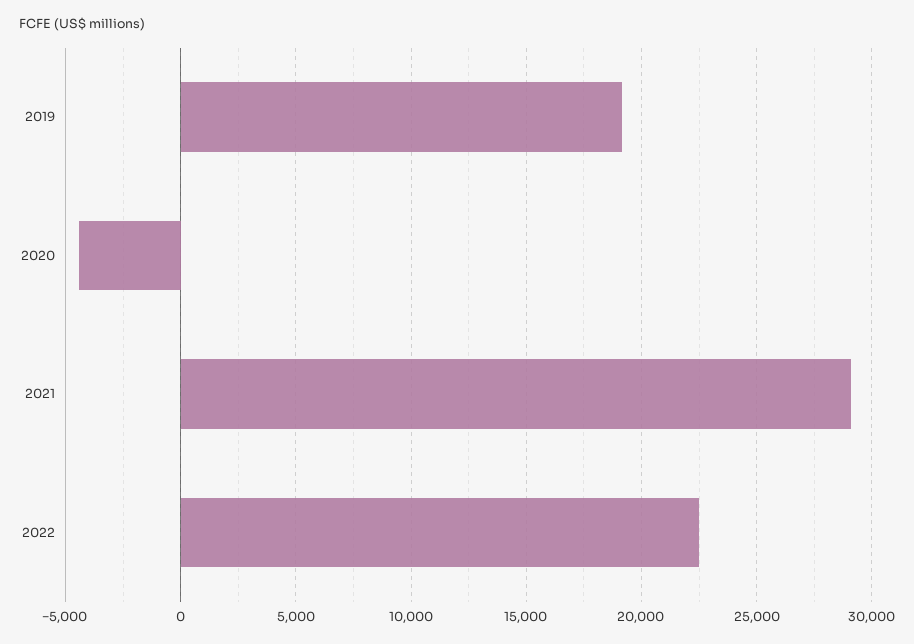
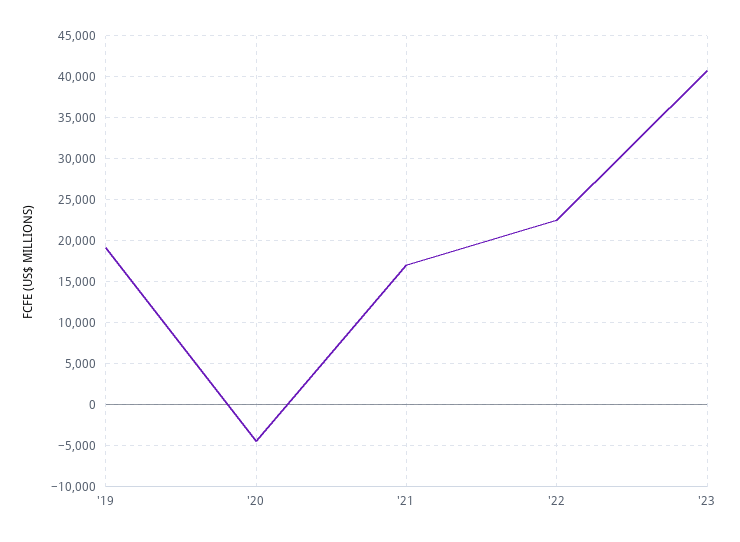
2021: 29000 -> 17000
'23: none -> 41000

